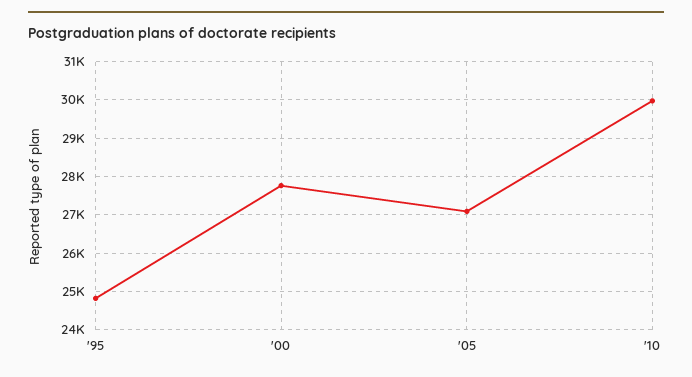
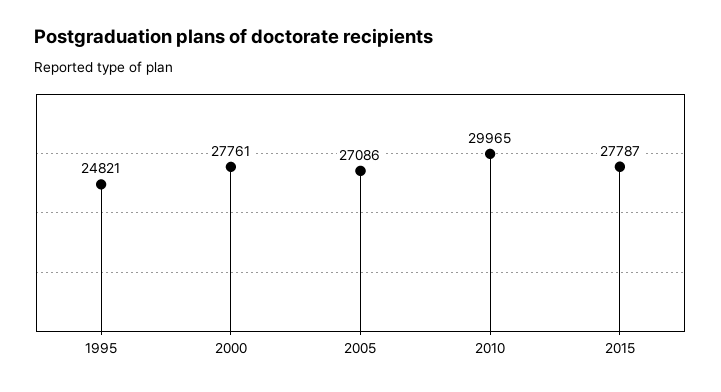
2015: none -> 27787

